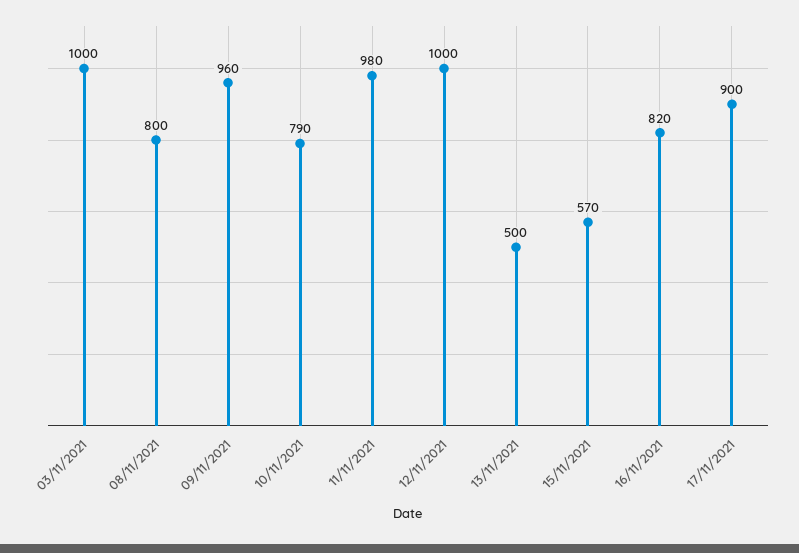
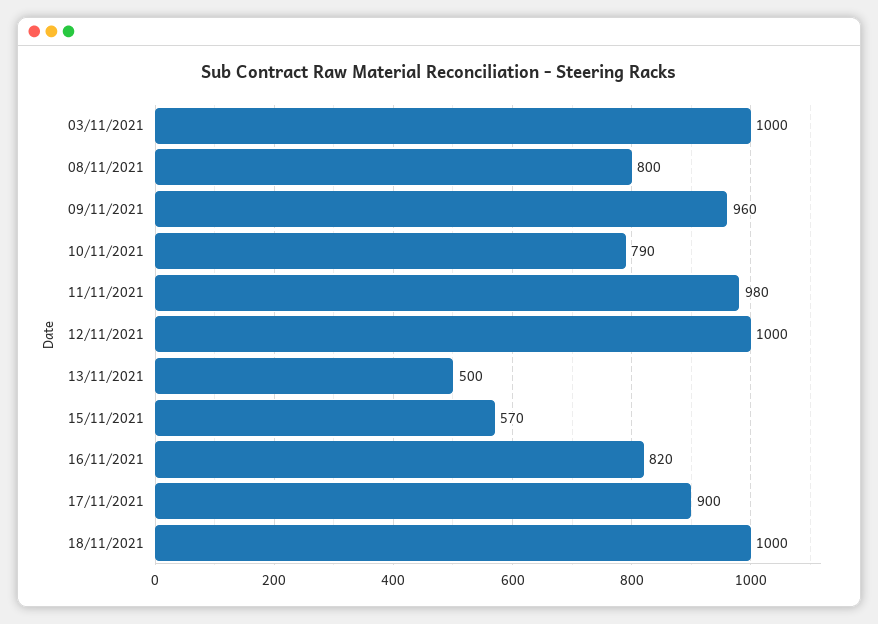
18/11/2021: none -> 1000

